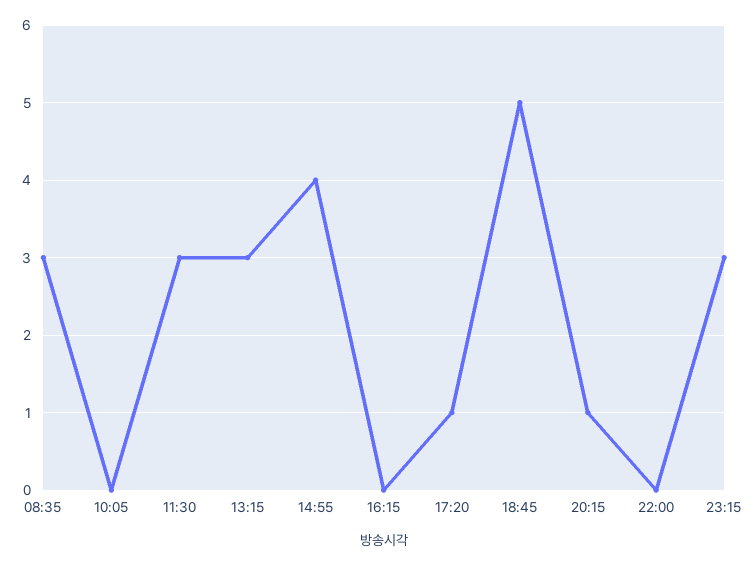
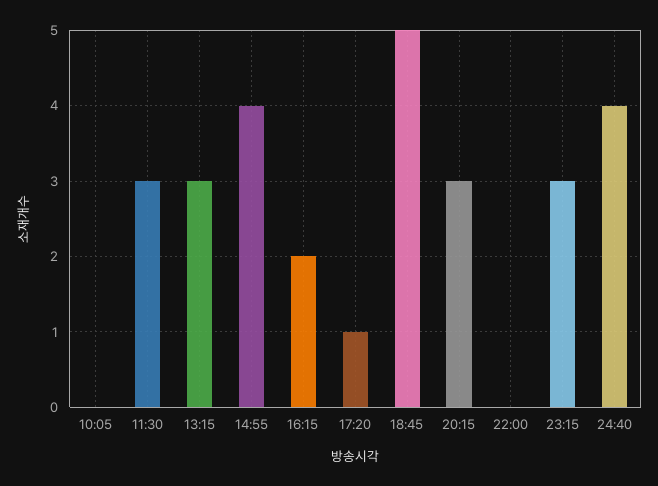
08:35: 3 -> none
16:15: 0 -> 2
20:15: 1 -> 3
24:40: none -> 4

